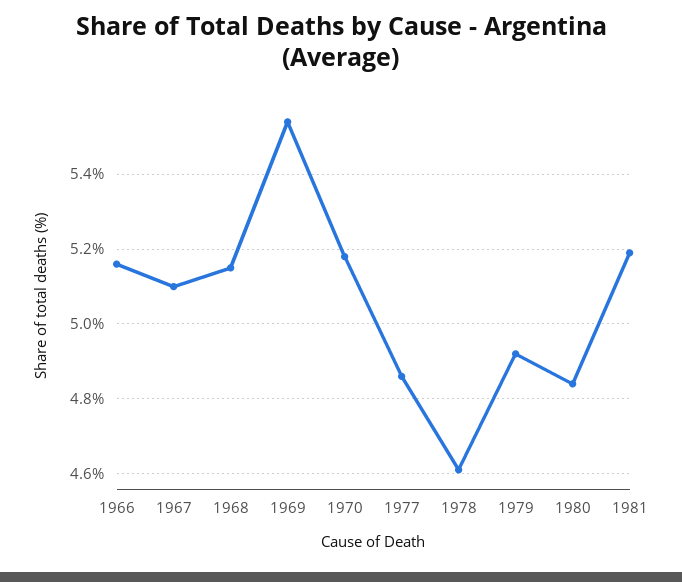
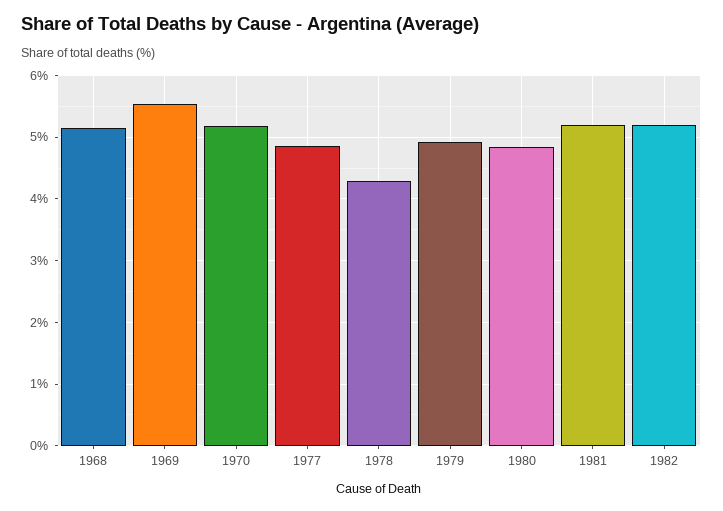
1966: 5.15 -> none
1967: 5.1 -> none
1978: 4.6 -> 4.3
1982: none -> 5.2

